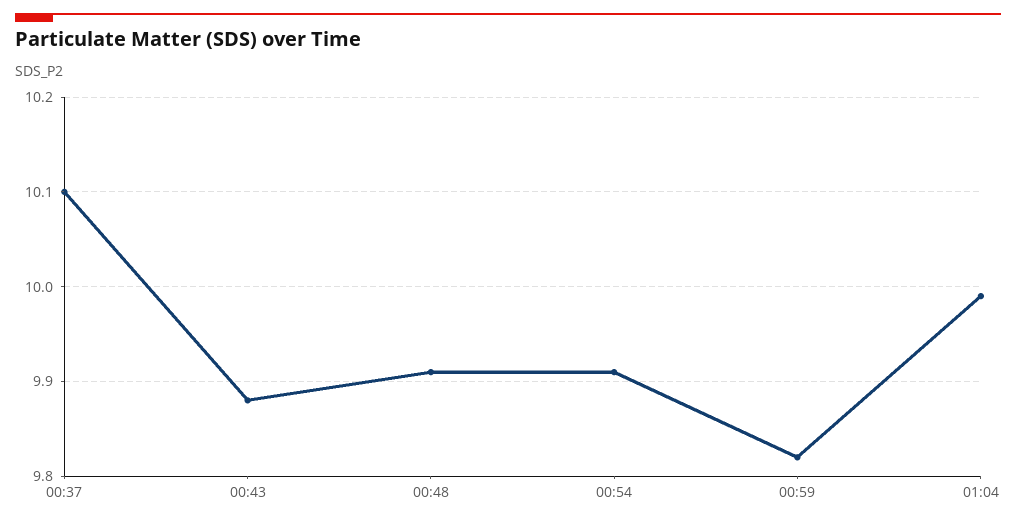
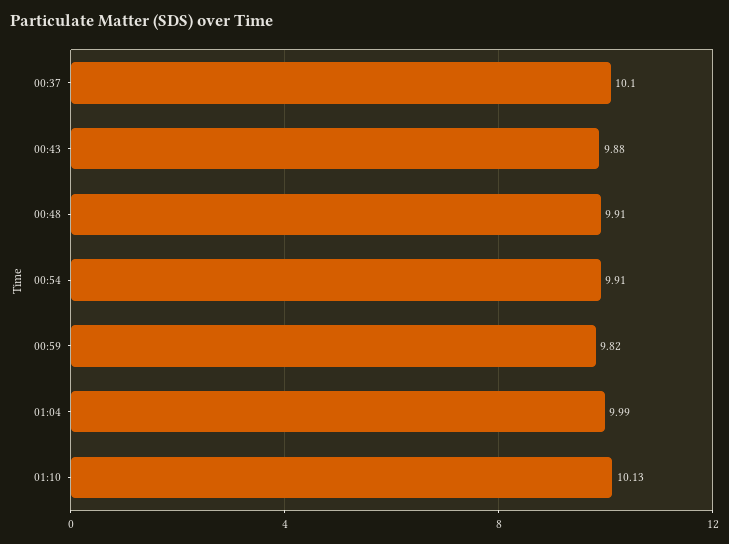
01:10: none -> 10.13

